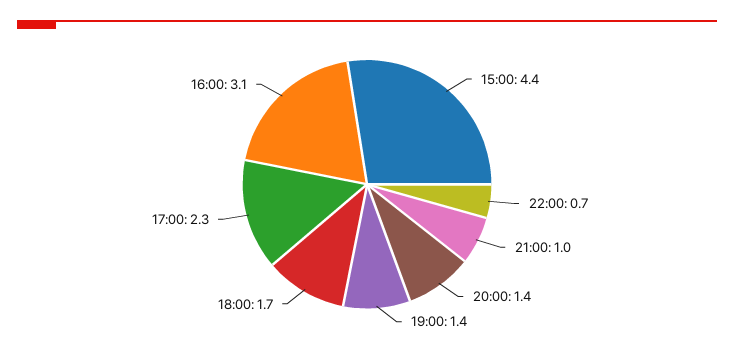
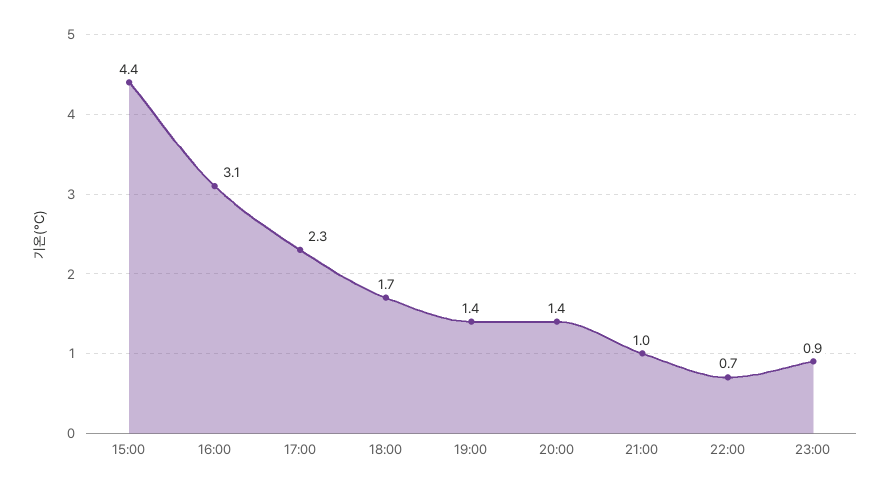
23:00: none -> 0.9

